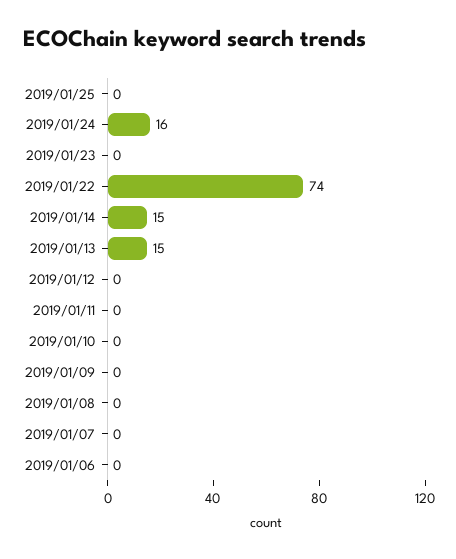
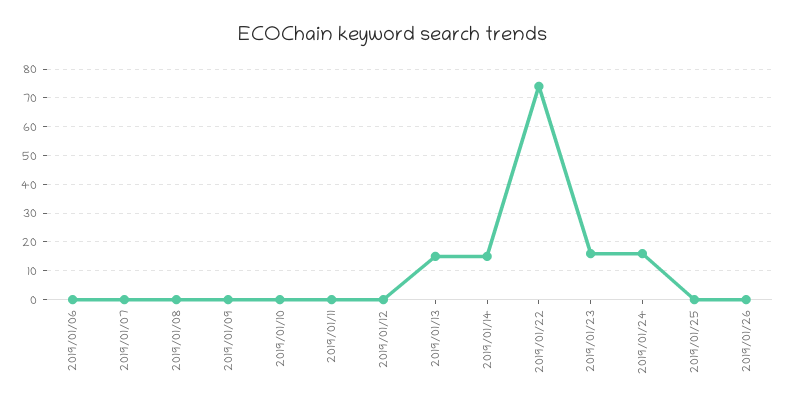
2019/01/23: 0 -> 15
2019/01/26: none -> 0

